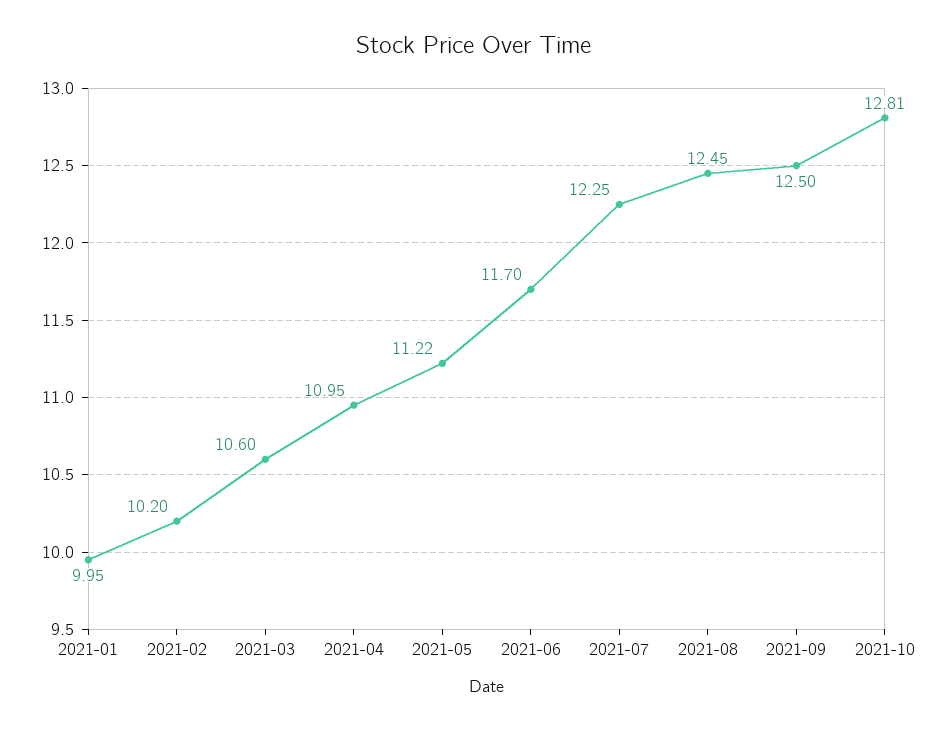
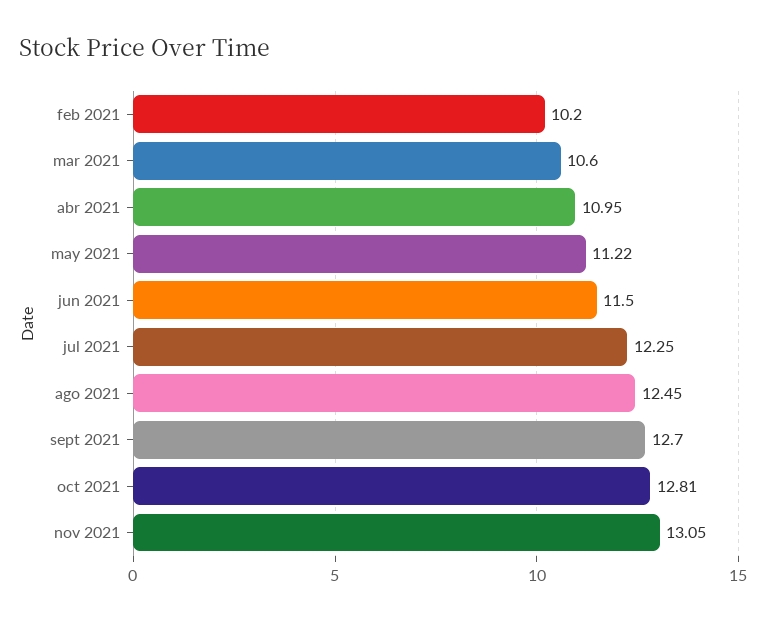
2021-01: 9.95 -> none
2021-06: 11.7 -> 11.5
2021-09: 12.5 -> 12.7
nov 2021: none -> 13.05

